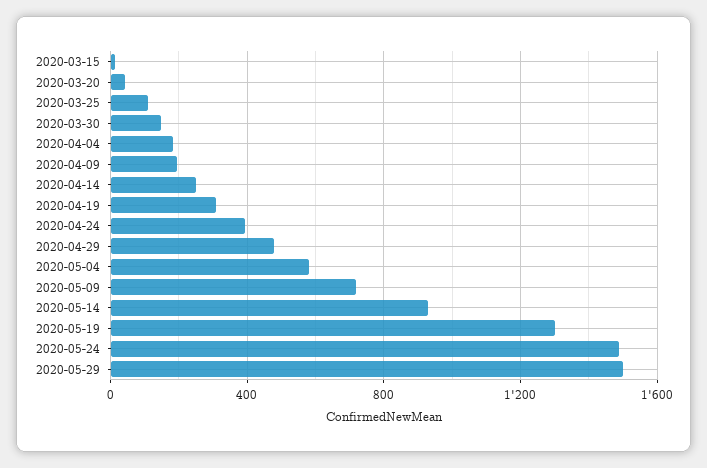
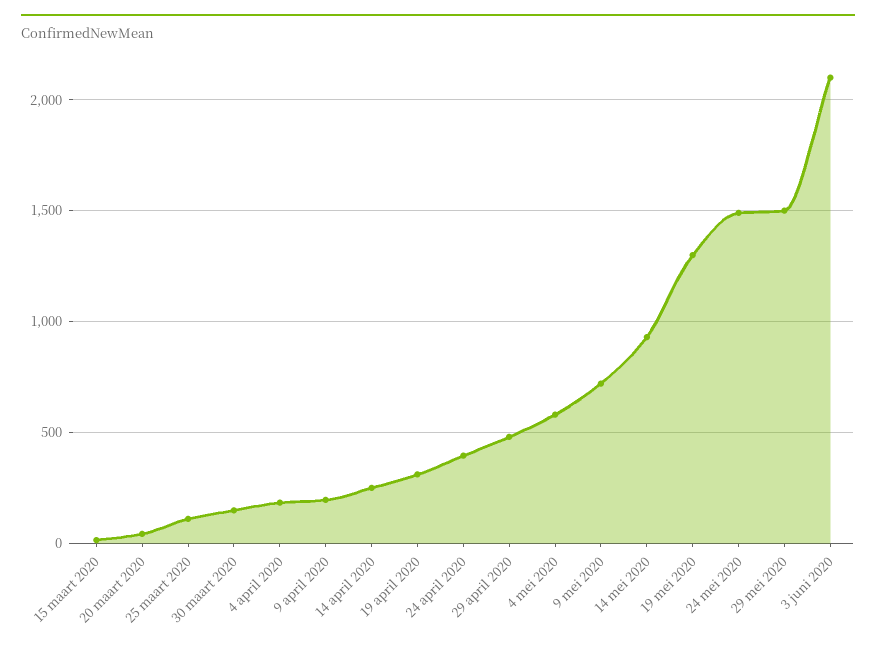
3 juni 2020: none -> 2100

